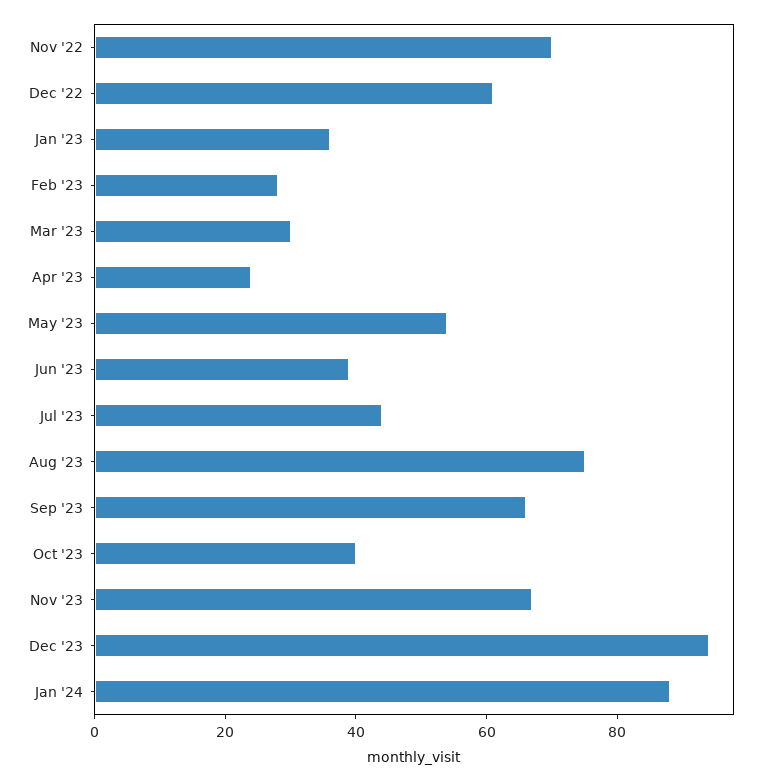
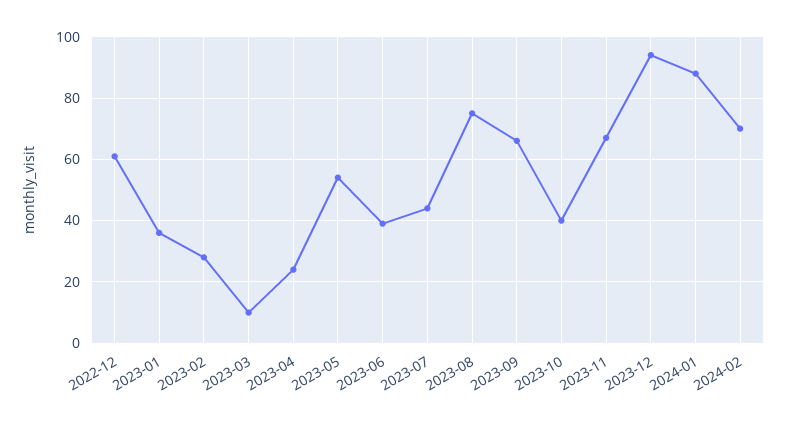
Nov '22: 70 -> none
Mar '23: 30 -> 10
2024-02: none -> 70

